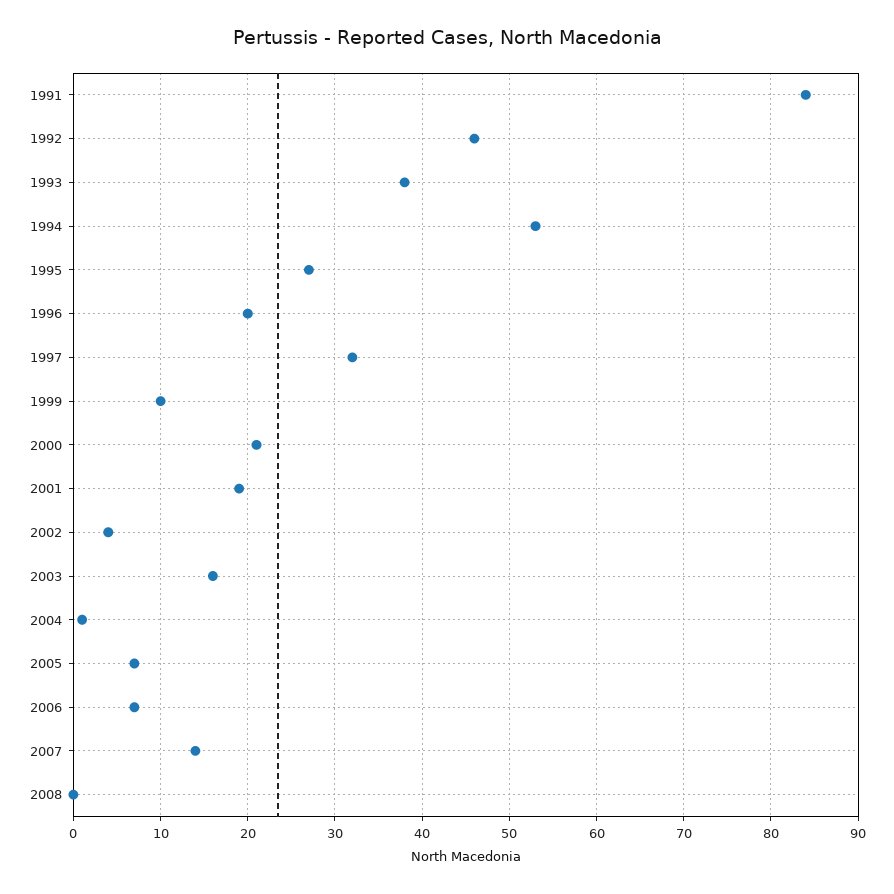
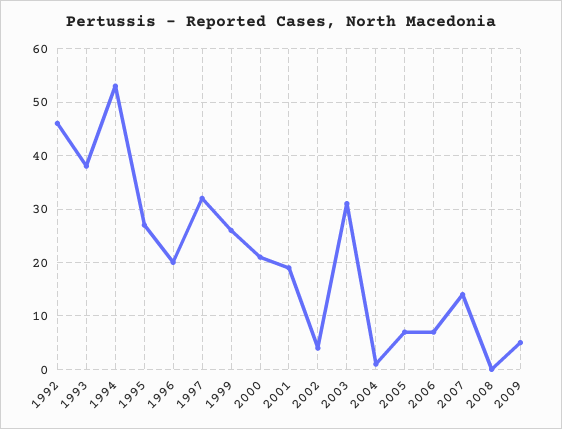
1991: 84 -> none
1999: 10 -> 25
2003: 16 -> 30
2009: none -> 5

